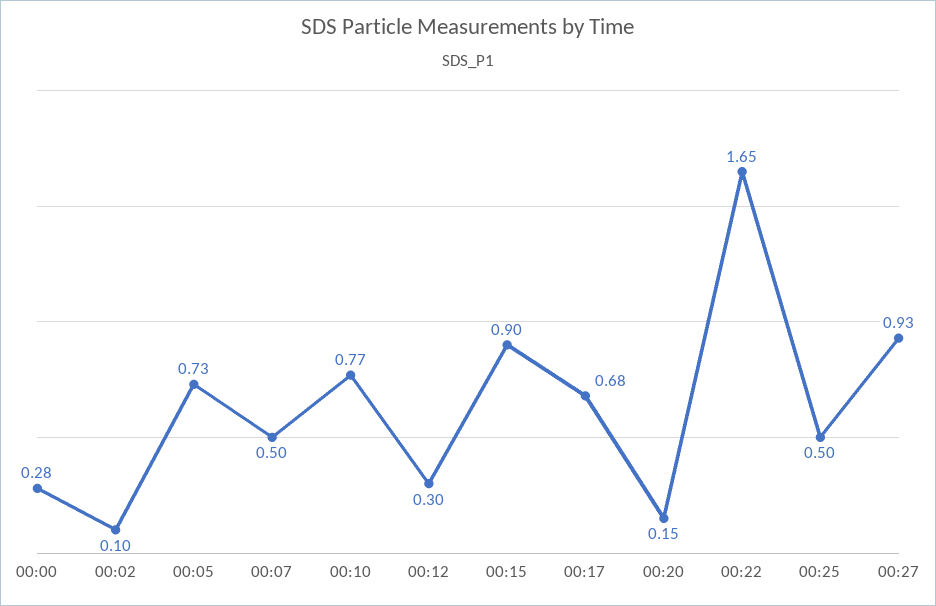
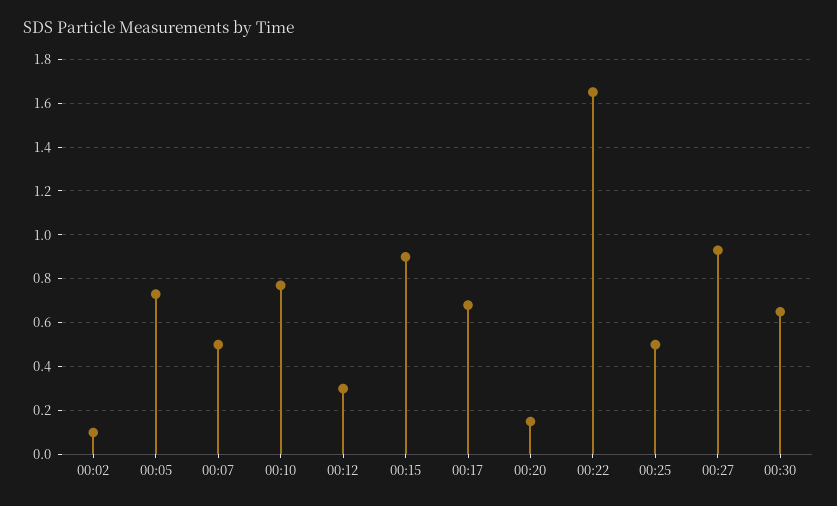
00:00: 0.28 -> none
00:30: none -> 0.65

